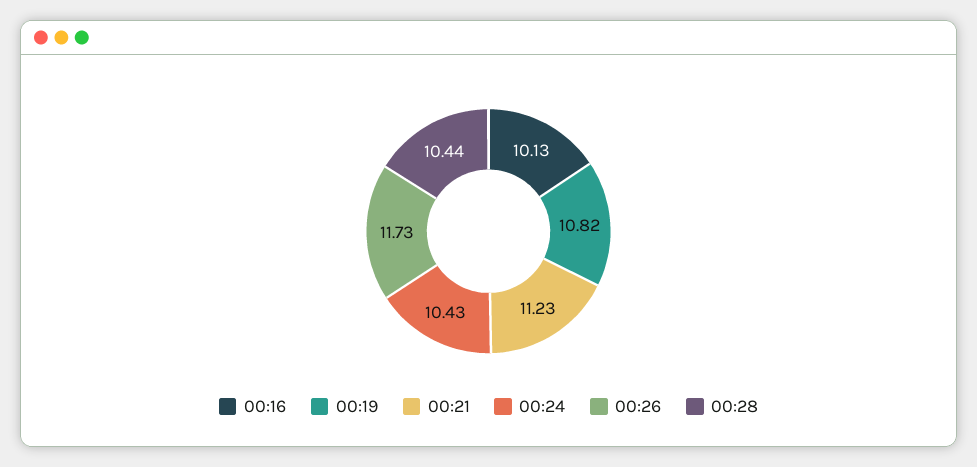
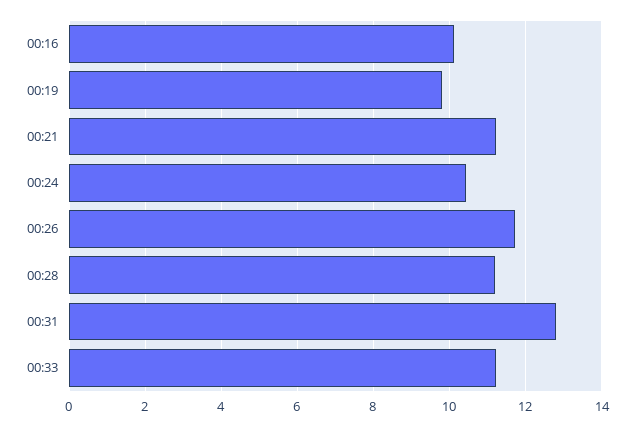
00:19: 10.82 -> 9.8
00:28: 10.44 -> 11.2
00:31: none -> 12.8
00:33: none -> 11.2

